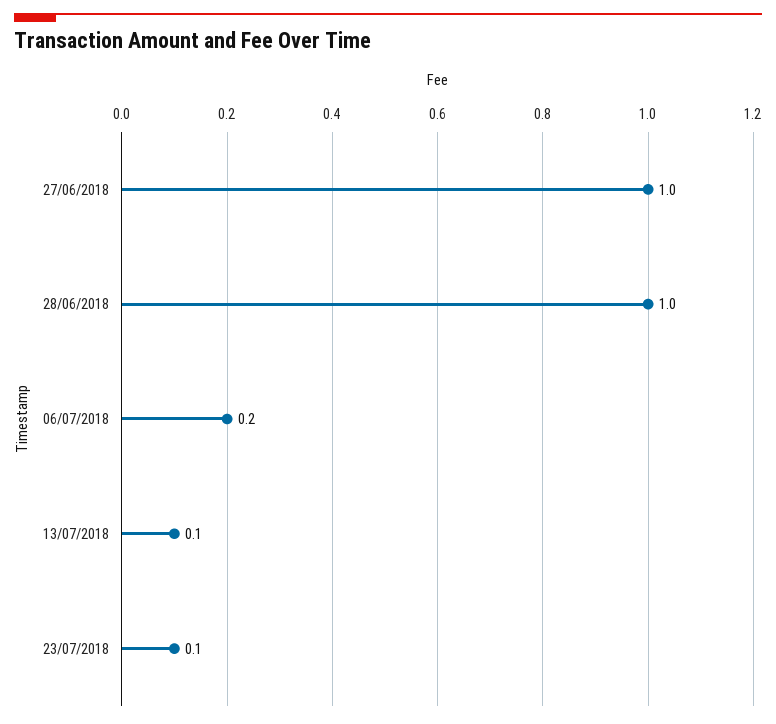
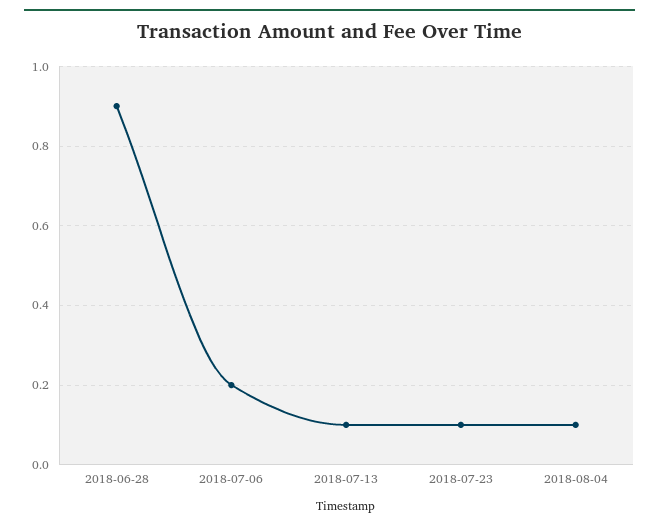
27/06/2018: 1 -> none
28/06/2018: 1 -> 0.9
2018-08-04: none -> 0.1

